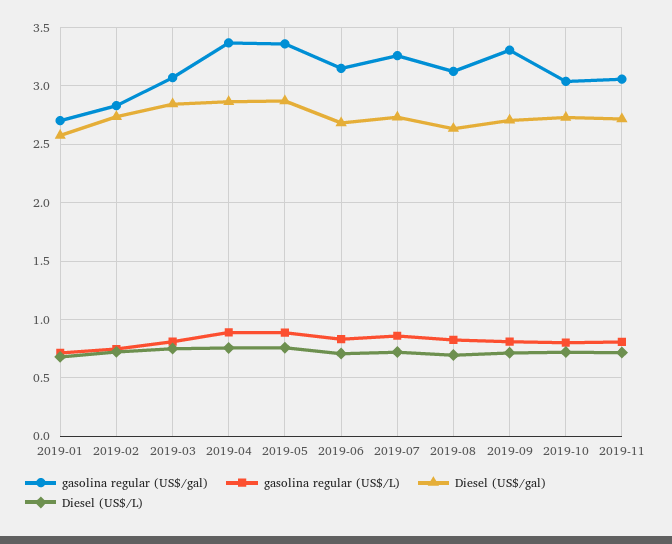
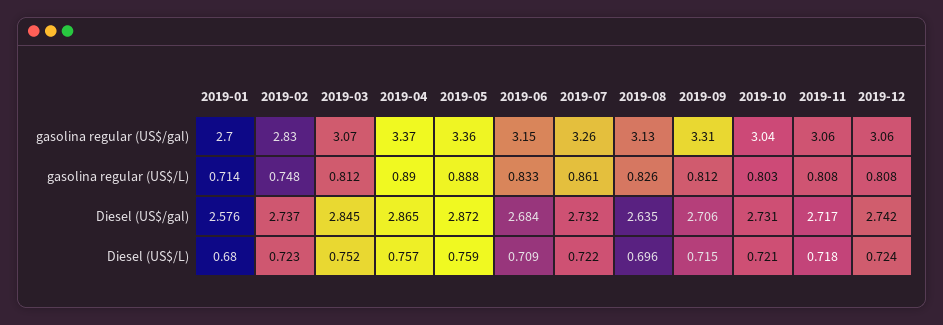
gasolina regular (US$/gal), 2019-12: none -> 3.06
gasolina regular (US$/L), 2019-12: none -> 0.808
Diesel (US$/gal), 2019-12: none -> 2.742
Diesel (US$/L), 2019-12: none -> 0.724

